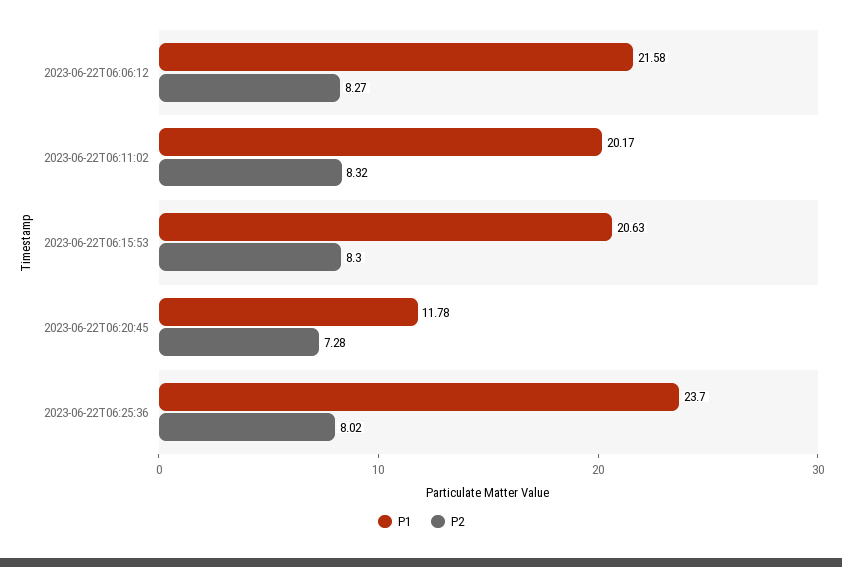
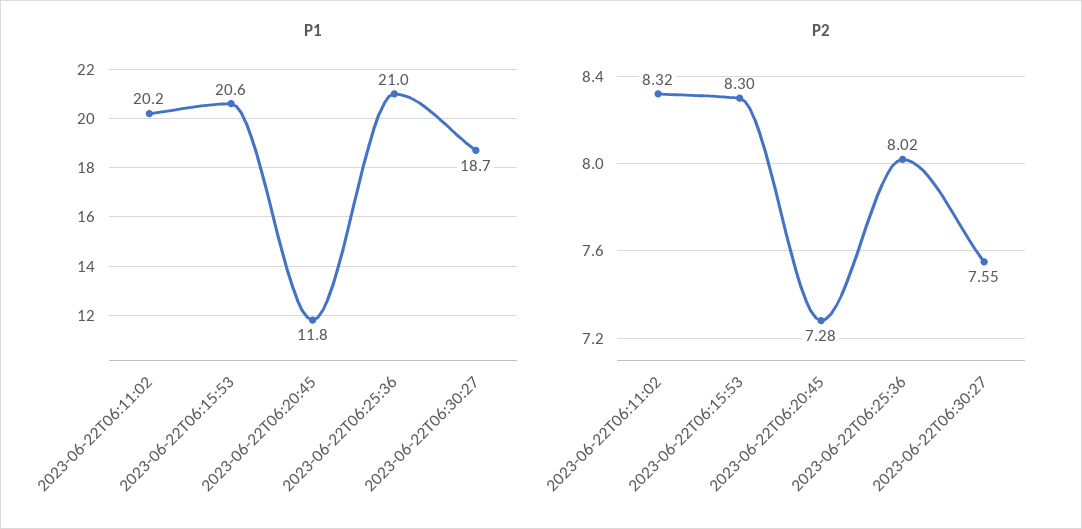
P1, 2023-06-22T06:06:12: 21.58 -> none
P2, 2023-06-22T06:06:12: 8.27 -> none
P1, 2023-06-22T06:25:36: 23.7 -> 21
P1, 2023-06-22T06:30:27: none -> 18.7
P2, 2023-06-22T06:30:27: none -> 7.55

